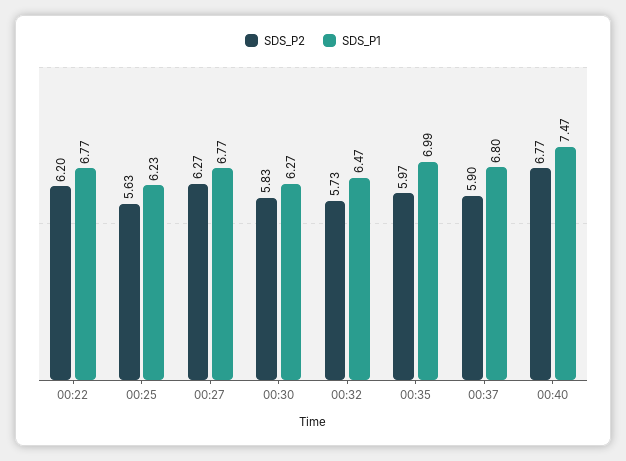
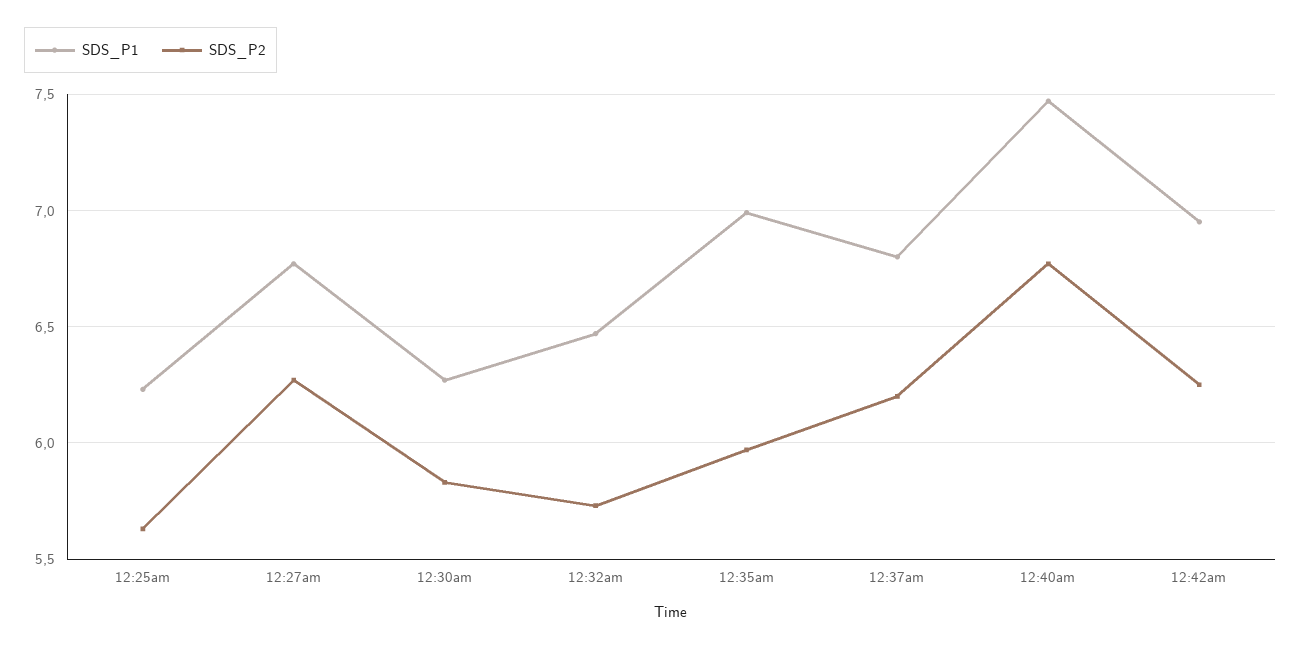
SDS_P2, 00:22: 6.2 -> none
SDS_P1, 00:22: 6.77 -> none
SDS_P2, 00:37: 5.9 -> 6.2
SDS_P1, 12:42am: none -> 6.95
SDS_P2, 12:42am: none -> 6.25

